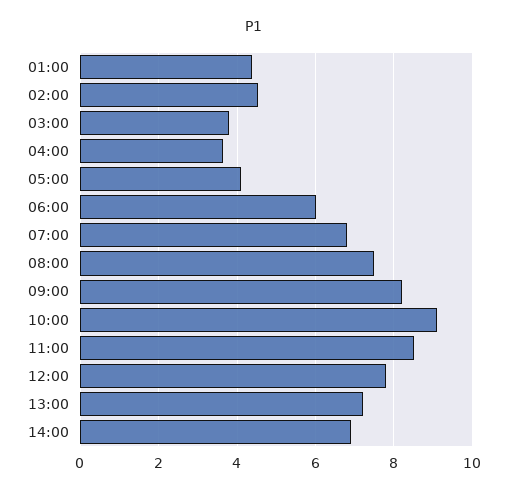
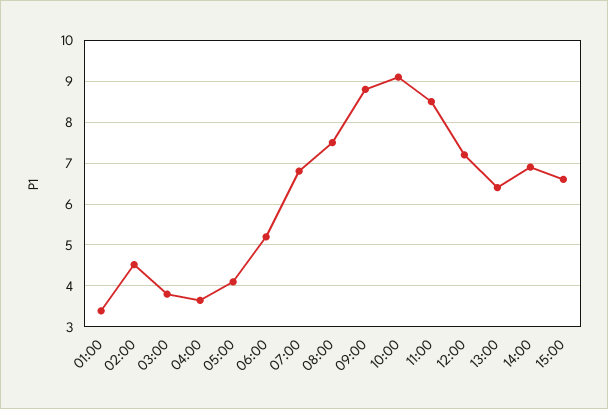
01:00: 4.4 -> 3.4
06:00: 6 -> 5.2
09:00: 8.2 -> 8.8
12:00: 7.8 -> 7.2
13:00: 7.2 -> 6.4
15:00: none -> 6.6

